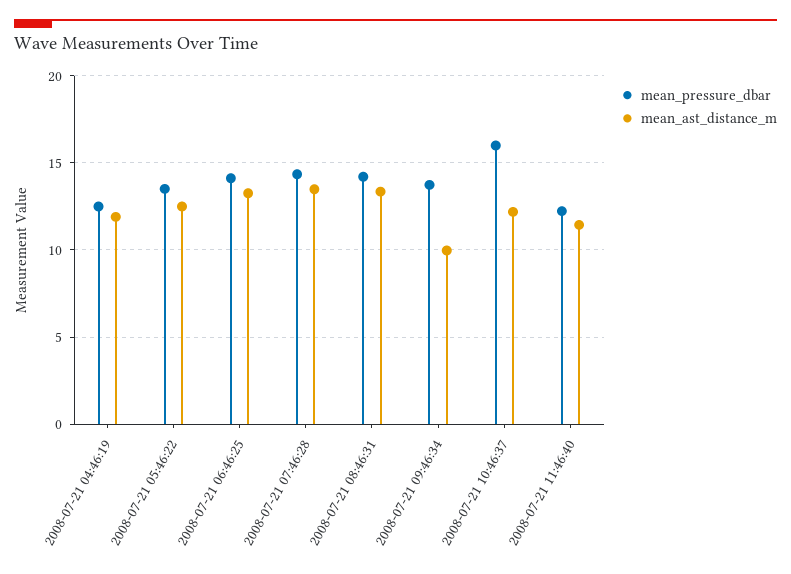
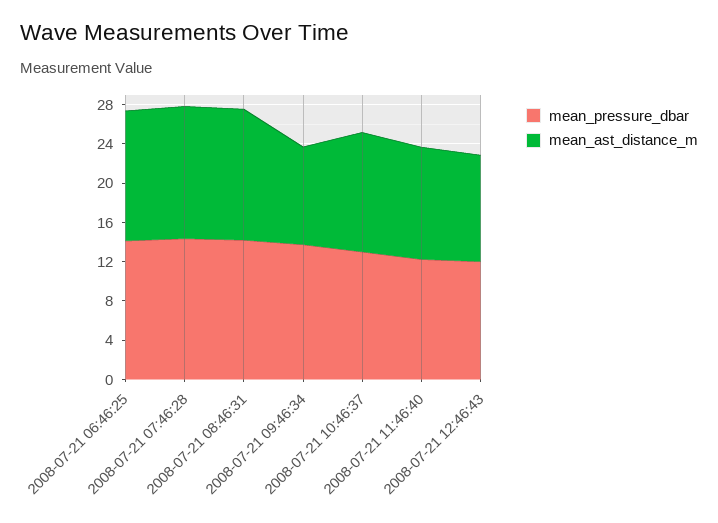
mean_pressure_dbar, 2008-07-21 04:46:19: 12.5 -> none
mean_ast_distance_m, 2008-07-21 04:46:19: 12 -> none
mean_pressure_dbar, 2008-07-21 05:46:22: 13.5 -> none
mean_ast_distance_m, 2008-07-21 05:46:22: 12.5 -> none
mean_pressure_dbar, 2008-07-21 10:46:37: 16 -> 13
mean_pressure_dbar, 2008-07-21 12:46:43: none -> 12
mean_ast_distance_m, 2008-07-21 12:46:43: none -> 11

